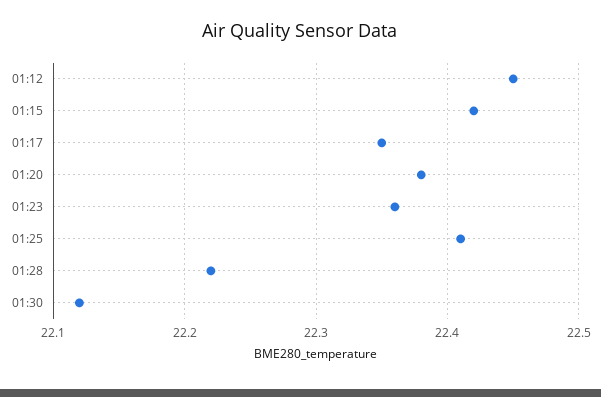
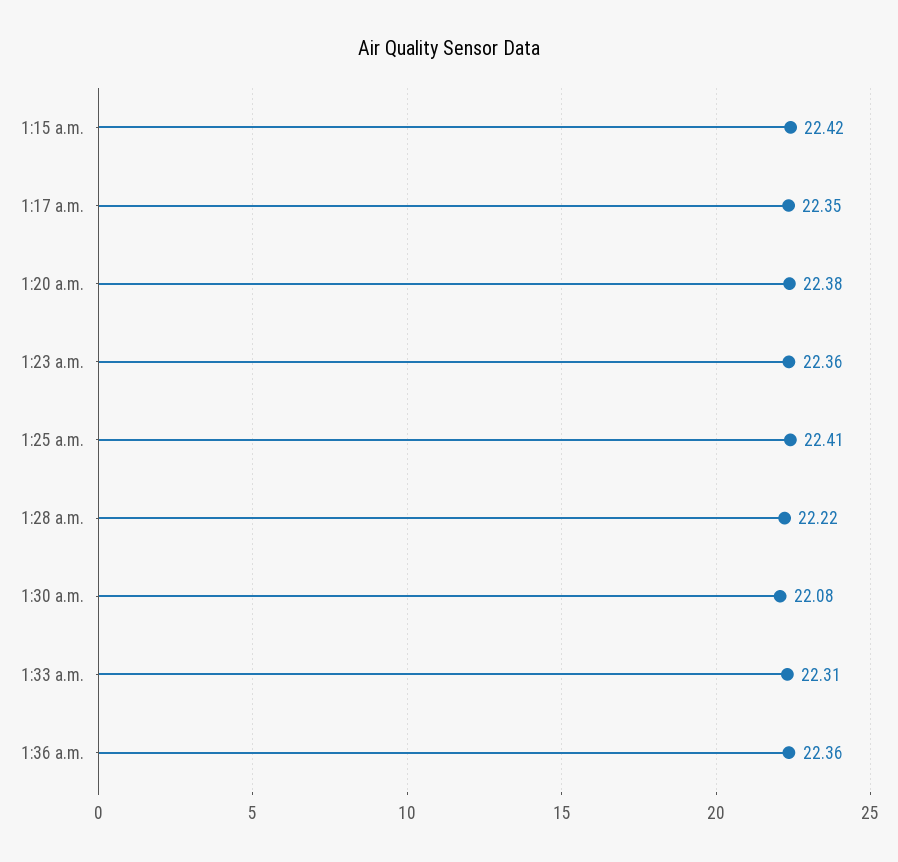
01:12: 22.45 -> none
01:30: 22.12 -> 22.08
1:33 a.m.: none -> 22.31
1:36 a.m.: none -> 22.36

